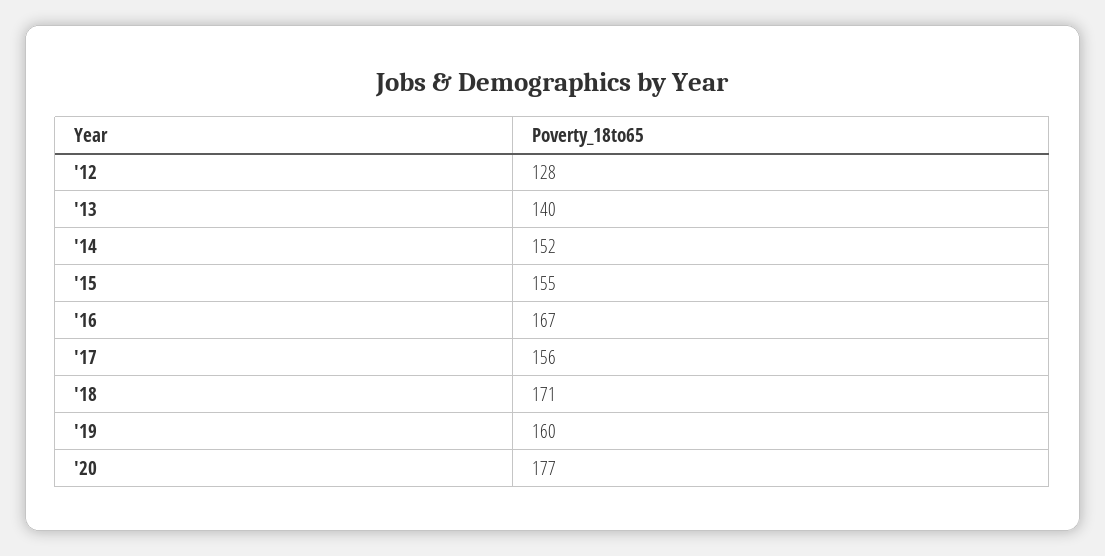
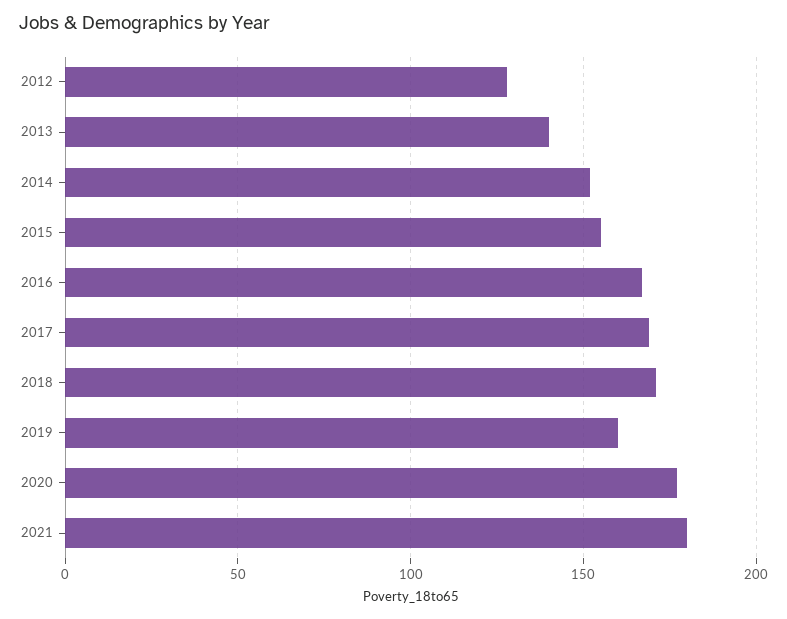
'17: 156 -> 170
2021: none -> 180

